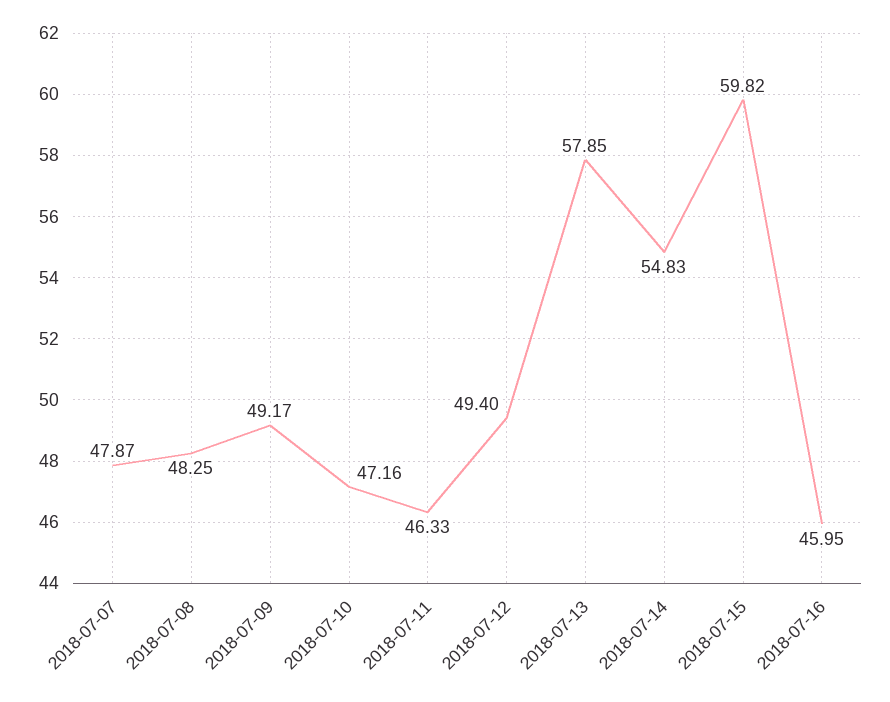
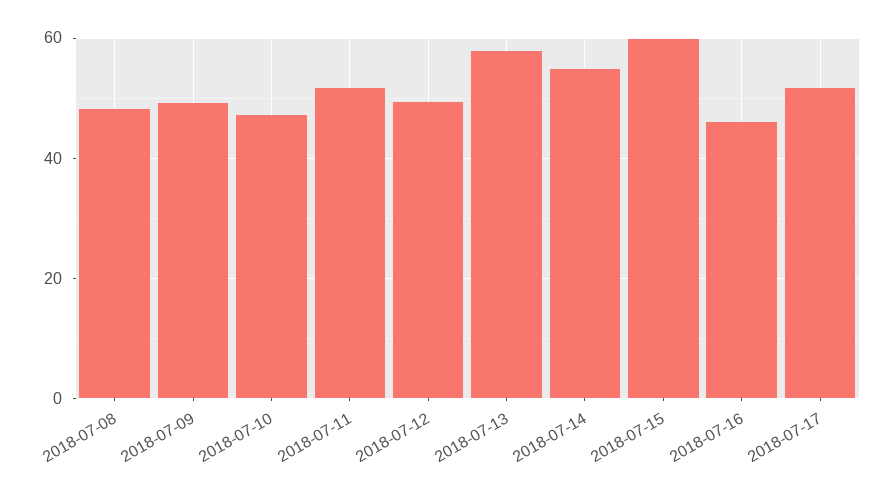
2018-07-07: 47.87 -> none
2018-07-11: 46.33 -> 52
2018-07-17: none -> 52

